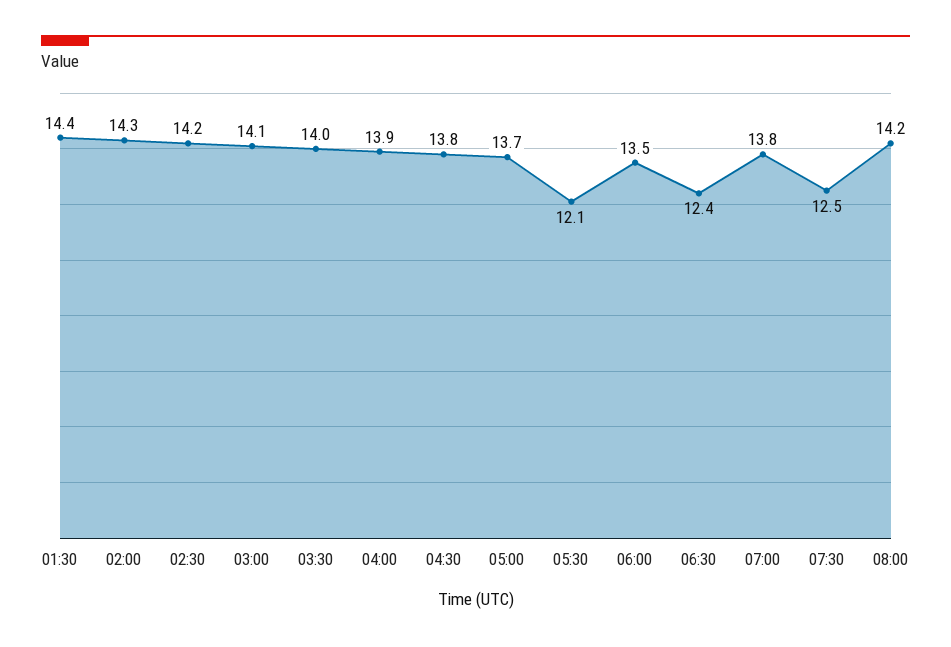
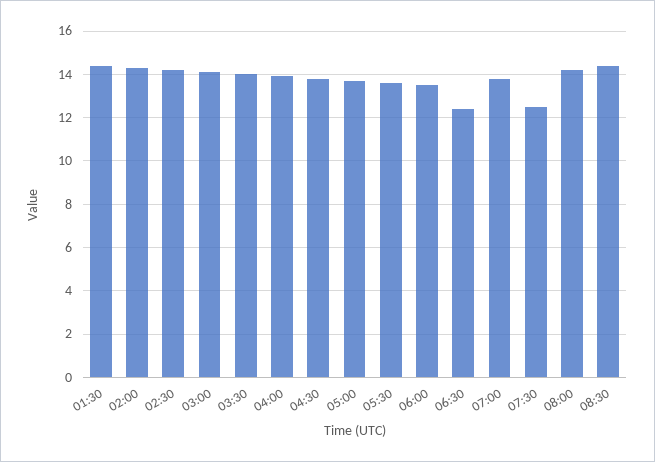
05:30: 12.1 -> 13.5
08:30: none -> 14.5

